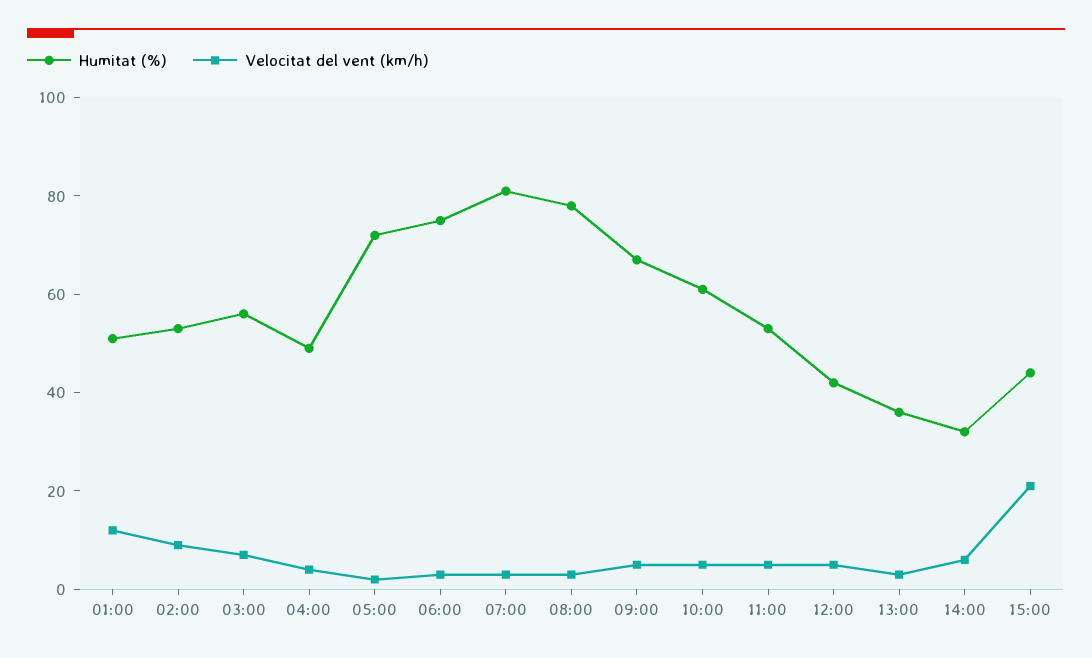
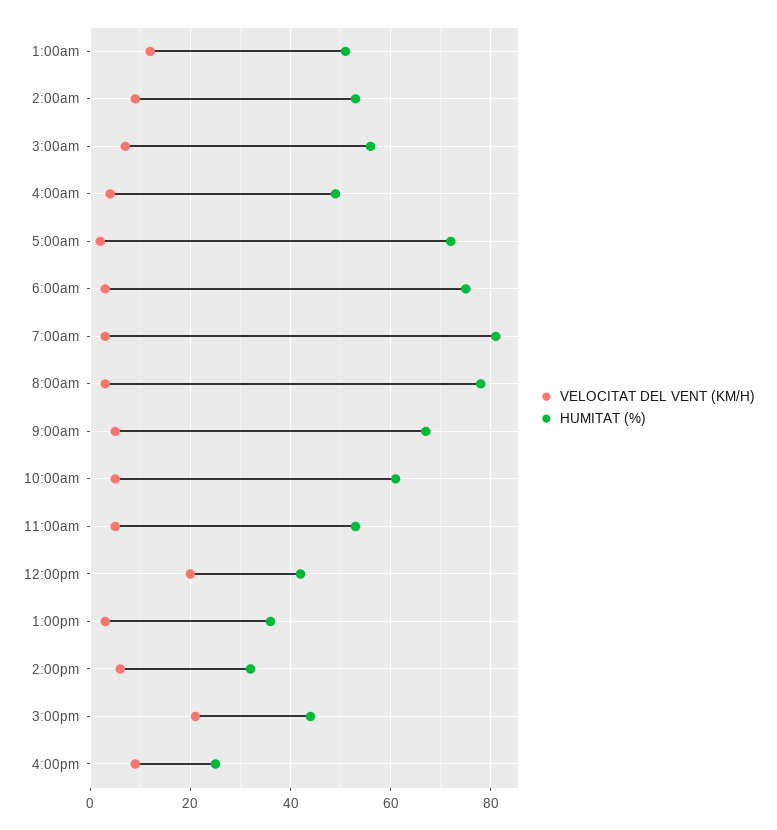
Velocitat del vent (km/h), 12:00: 5 -> 20
Velocitat del vent (km/h), 4:00pm: none -> 10
Humitat (%), 4:00pm: none -> 25

